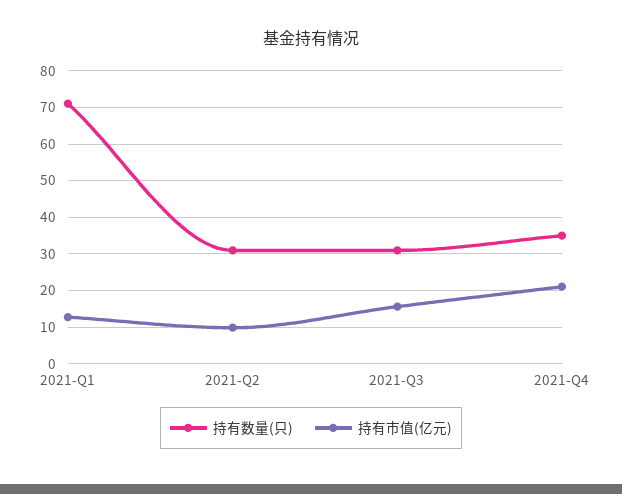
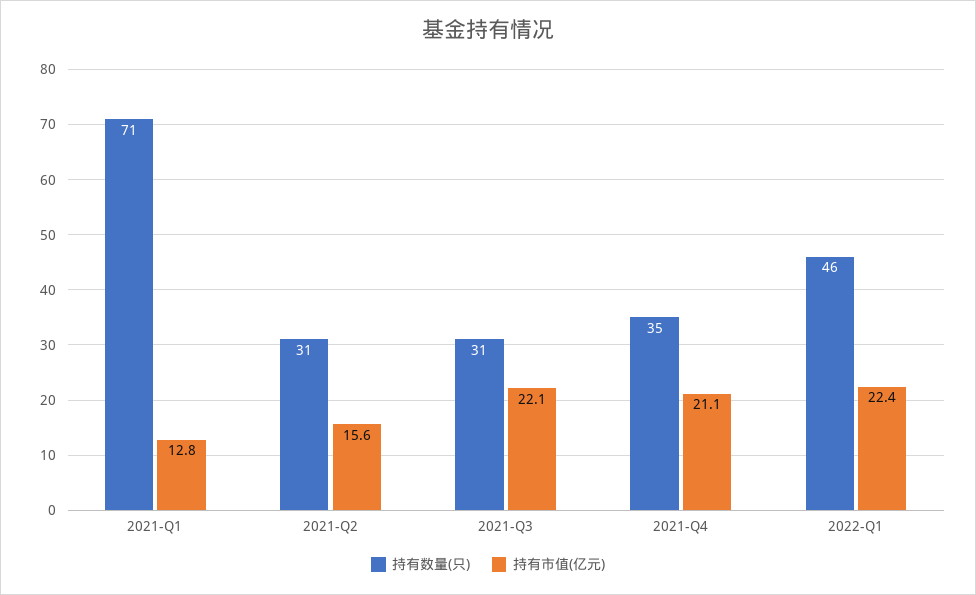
持有市值(亿元), 2021-Q2: 10 -> 15.6
持有市值(亿元), 2021-Q3: 16 -> 22.1
持有数量(只), 2022-Q1: none -> 46
持有市值(亿元), 2022-Q1: none -> 22.4

